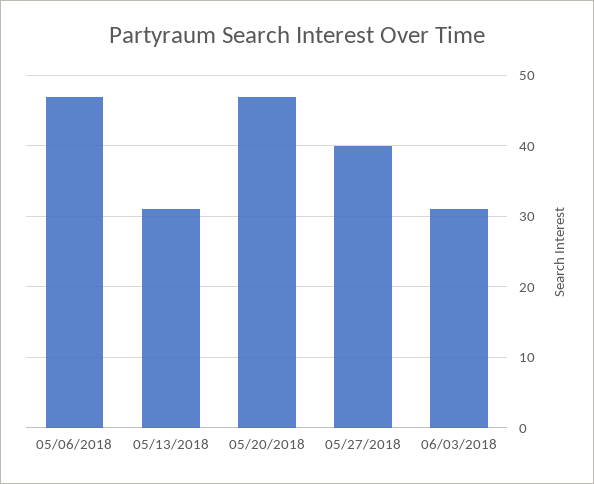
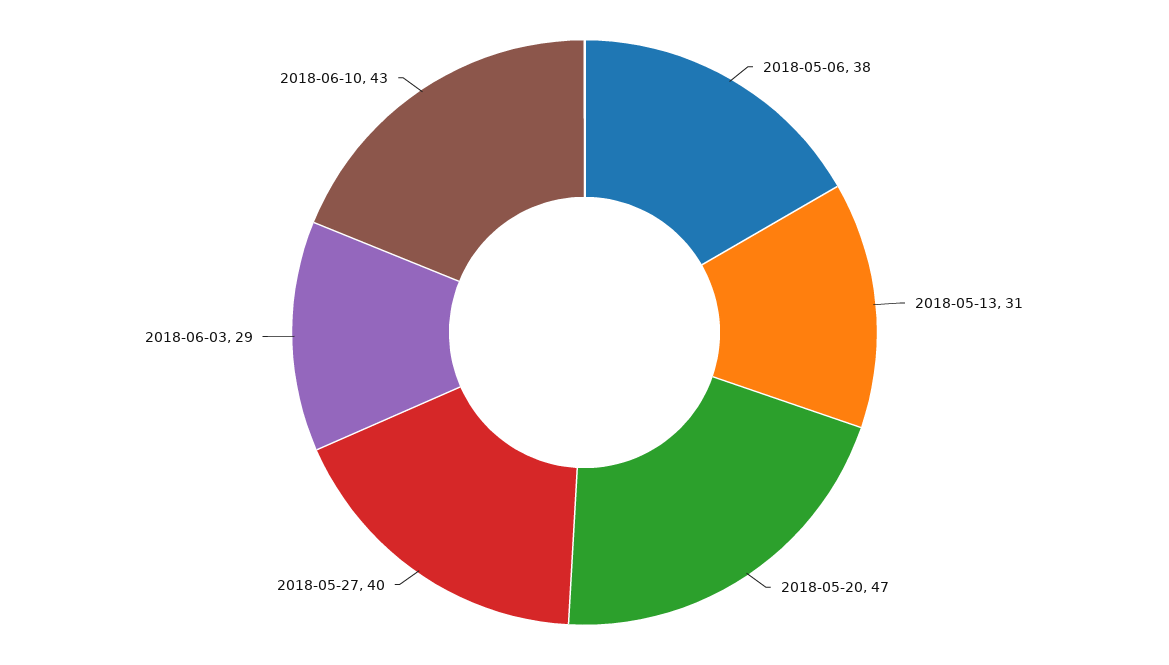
05/06/2018: 47 -> 38
06/03/2018: 31 -> 29
2018-06-10: none -> 43

